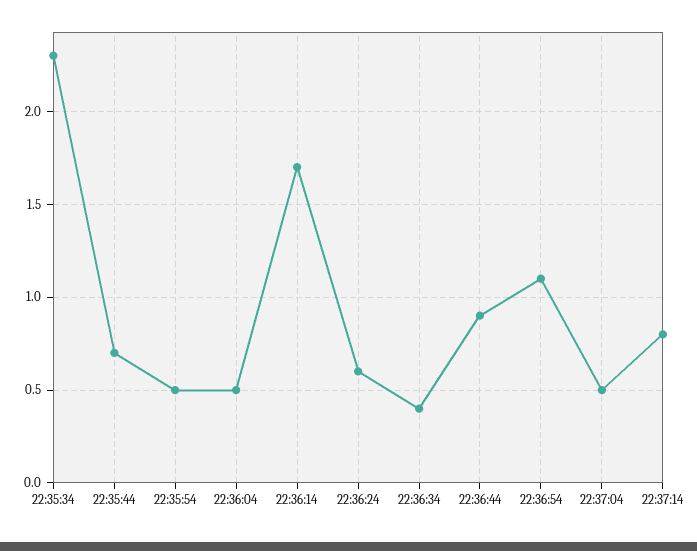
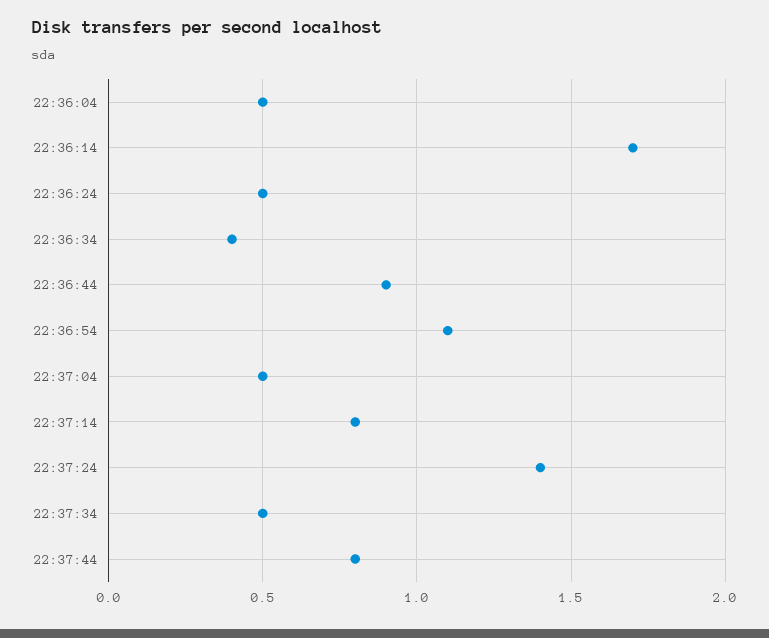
22:35:34: 2.3 -> none
22:35:44: 0.7 -> none
22:35:54: 0.5 -> none
22:36:24: 0.6 -> 0.5
22:37:24: none -> 1.4
22:37:34: none -> 0.5
22:37:44: none -> 0.8

